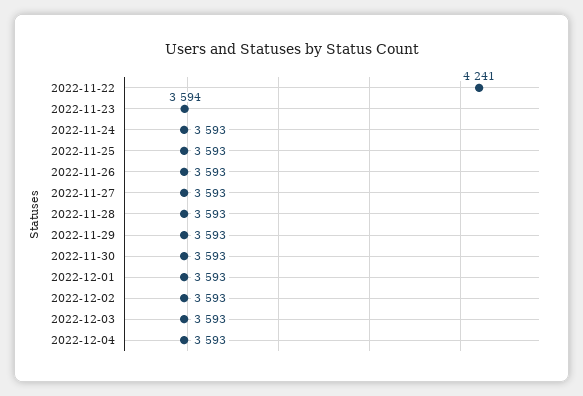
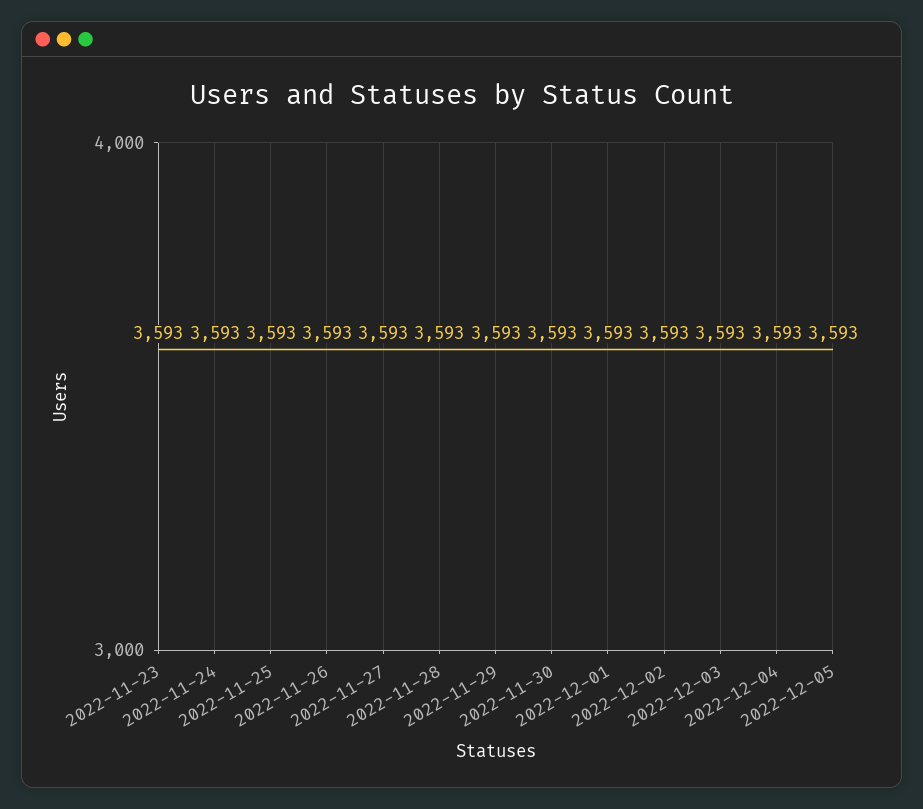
2022-11-22: 4241 -> none
2022-11-23: 3594 -> 3593
2022-12-05: none -> 3593

